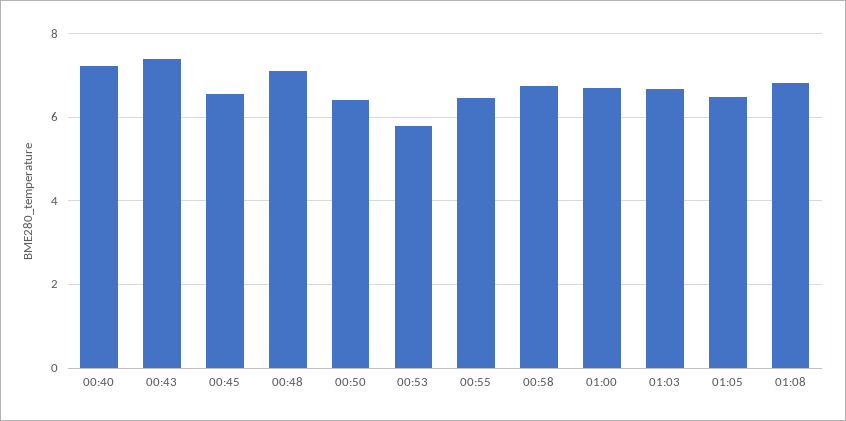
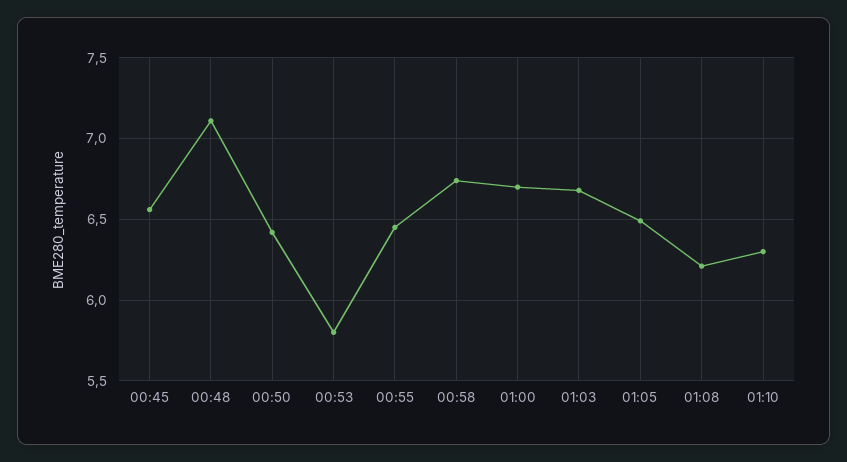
00:40: 7.2 -> none
00:43: 7.4 -> none
01:08: 6.8 -> 6.2
01:10: none -> 6.3

